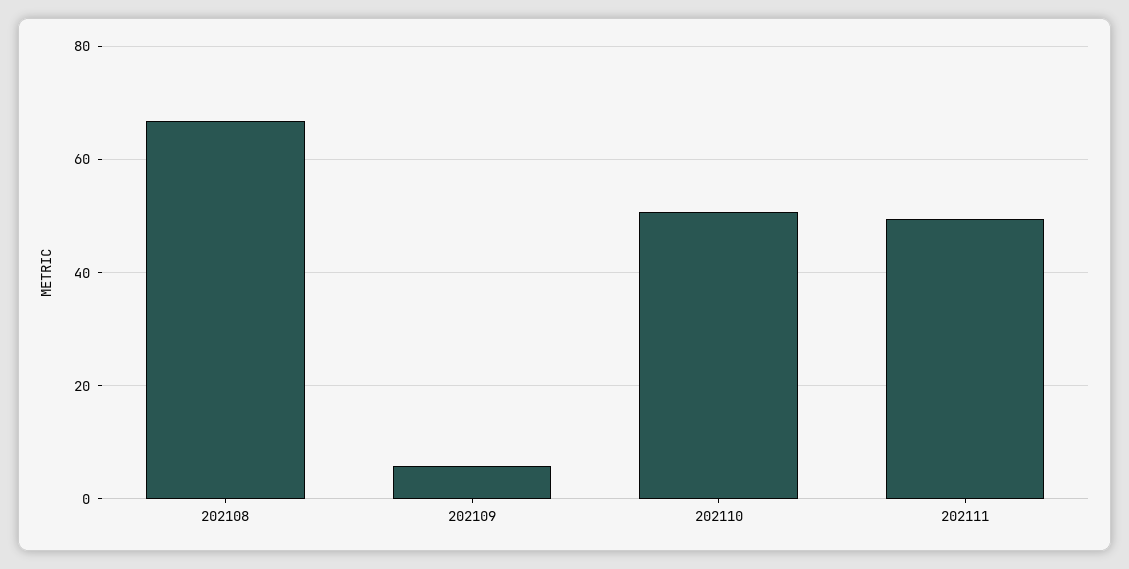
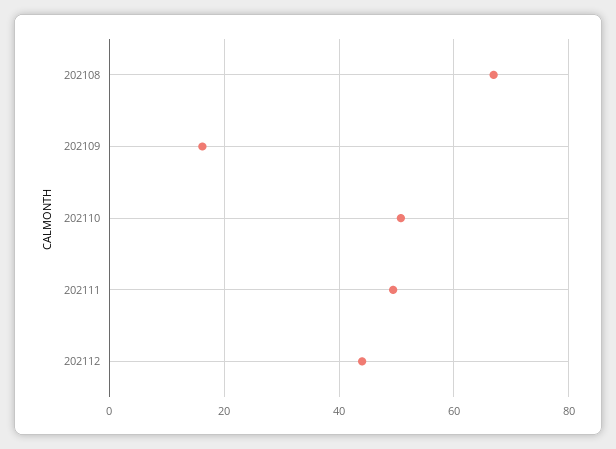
202109: 6 -> 16
202112: none -> 44

